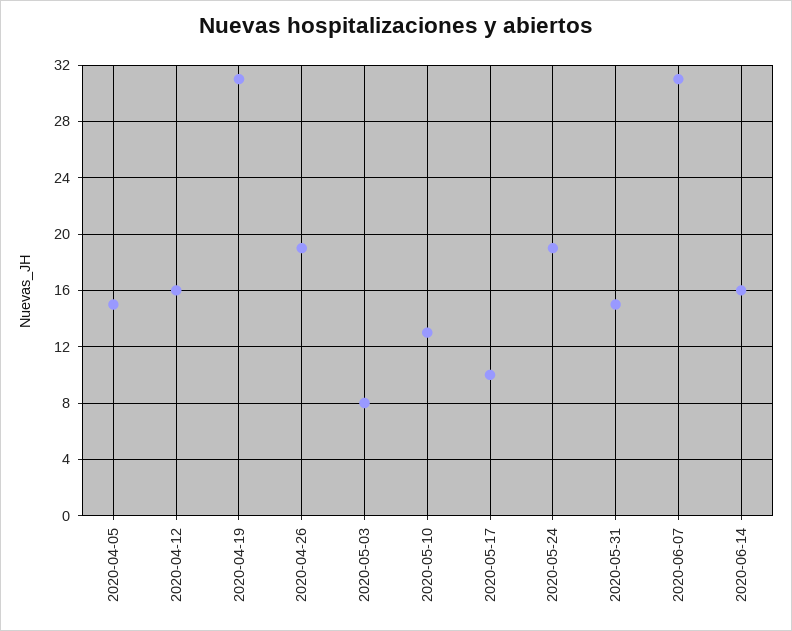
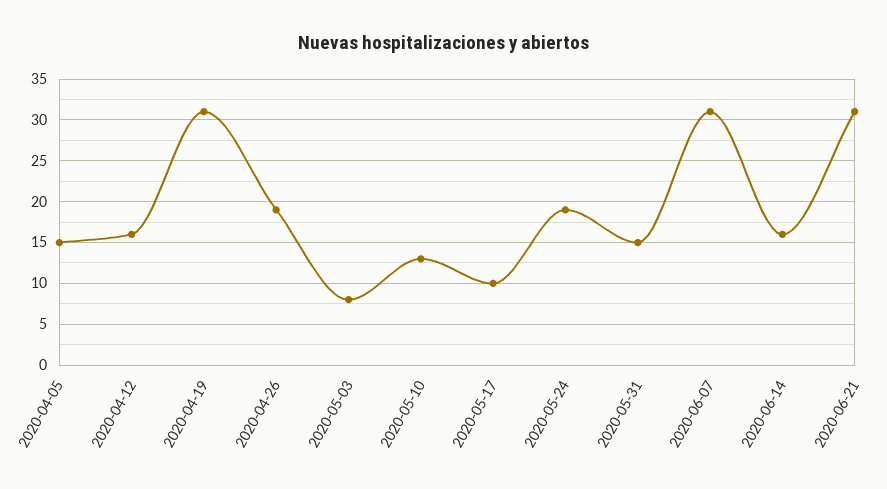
2020-06-21: none -> 31

